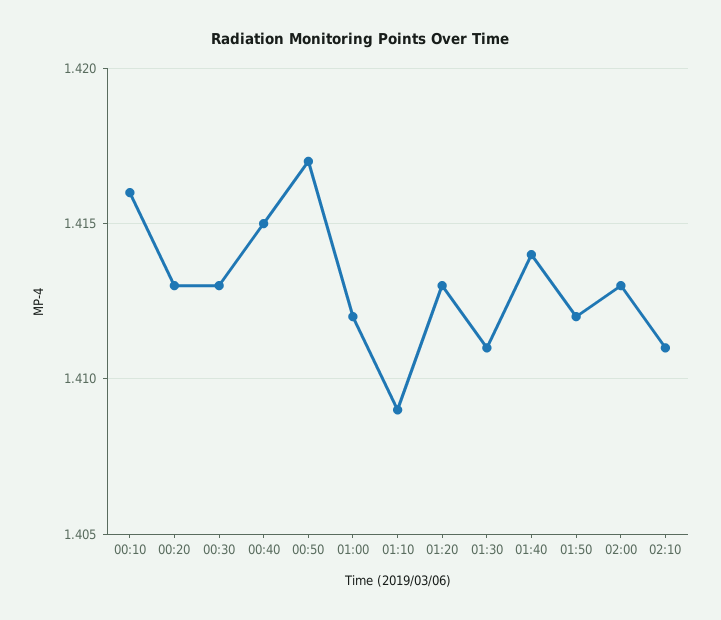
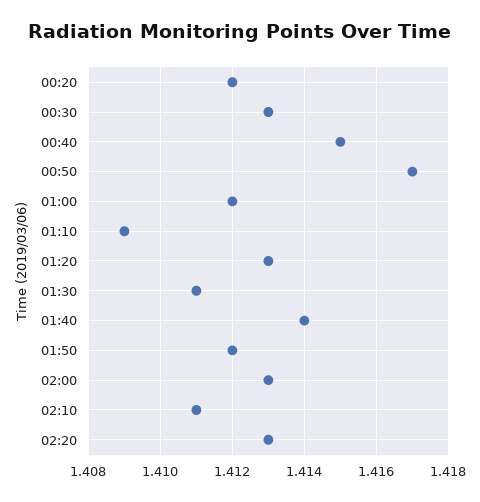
00:10: 1.416 -> none
00:20: 1.413 -> 1.412
02:20: none -> 1.413

